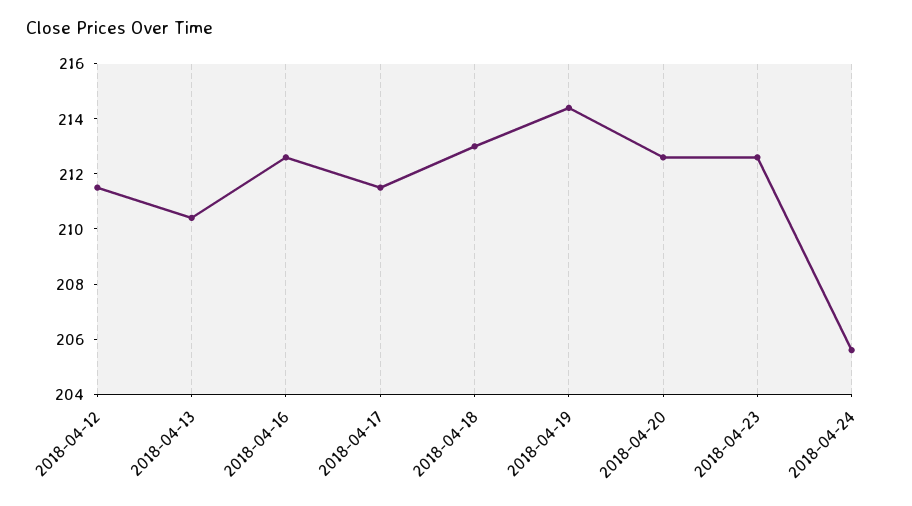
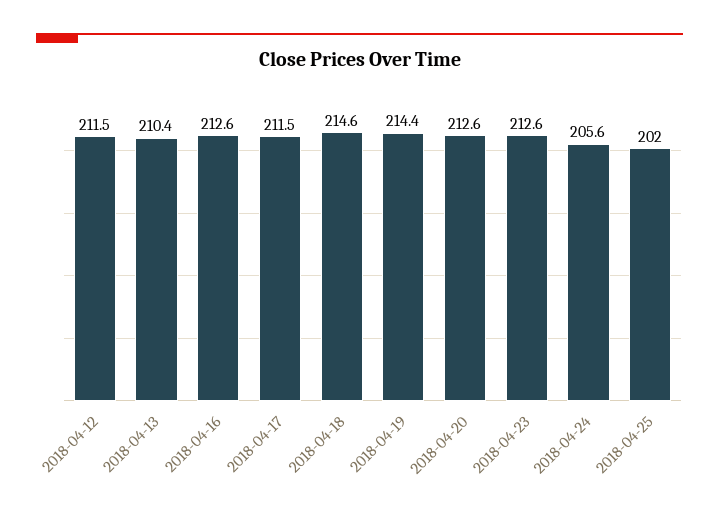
2018-04-18: 213 -> 214.6
2018-04-25: none -> 202

